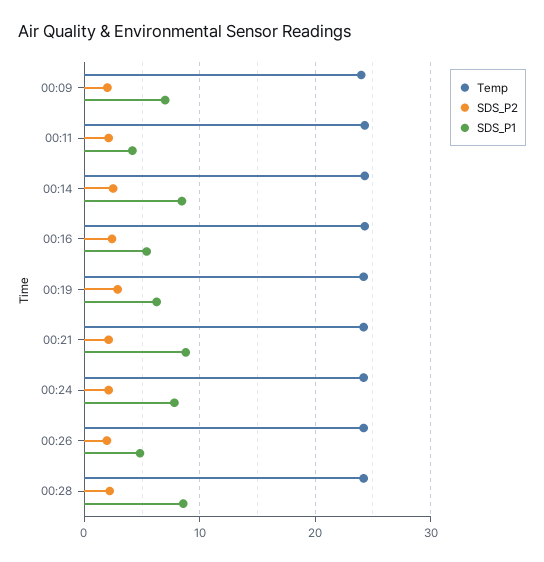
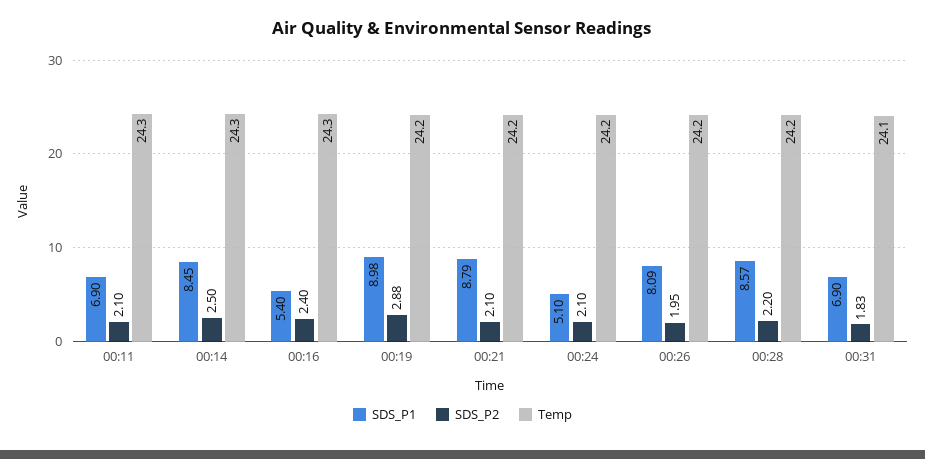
Temp, 00:09: 24 -> none
SDS_P2, 00:09: 2 -> none
SDS_P1, 00:09: 7 -> none
SDS_P1, 00:11: 4 -> 6.9
SDS_P1, 00:19: 6 -> 8.98
SDS_P1, 00:24: 8 -> 5.1
SDS_P1, 00:26: 5 -> 8.09
SDS_P1, 00:31: none -> 6.9
SDS_P2, 00:31: none -> 1.83
Temp, 00:31: none -> 24.1

